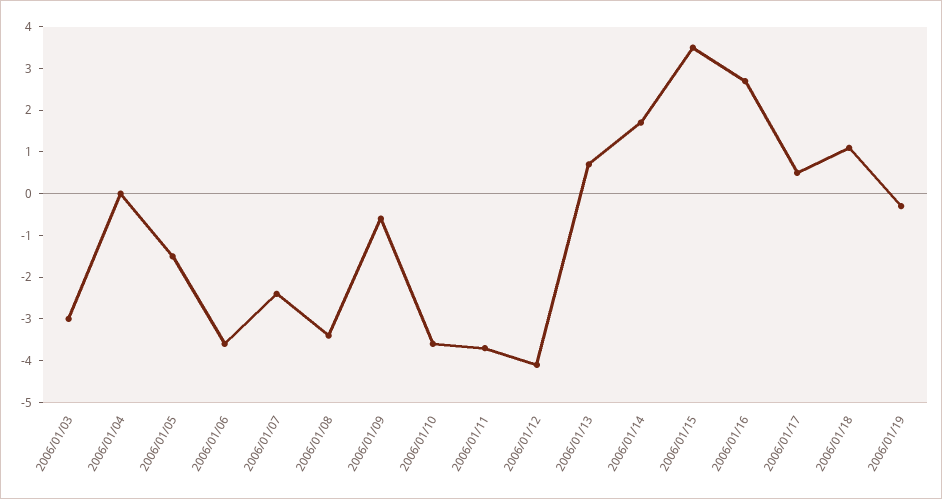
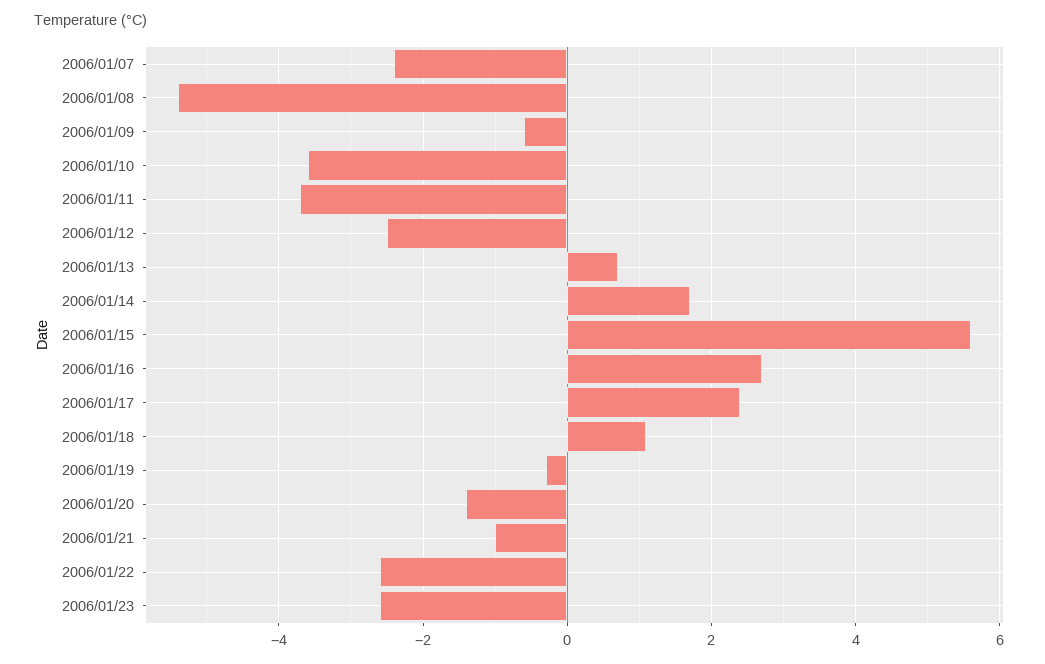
2006/01/03: -3 -> none
2006/01/04: 0 -> none
2006/01/05: -1.5 -> none
2006/01/06: -3.5 -> none
2006/01/08: -3.5 -> -5.5
2006/01/12: -4 -> -2.5
2006/01/15: 3.5 -> 5.5
2006/01/17: 0.5 -> 2.5
2006/01/20: none -> -1.5
2006/01/21: none -> -1
2006/01/22: none -> -2.5
2006/01/23: none -> -2.5

